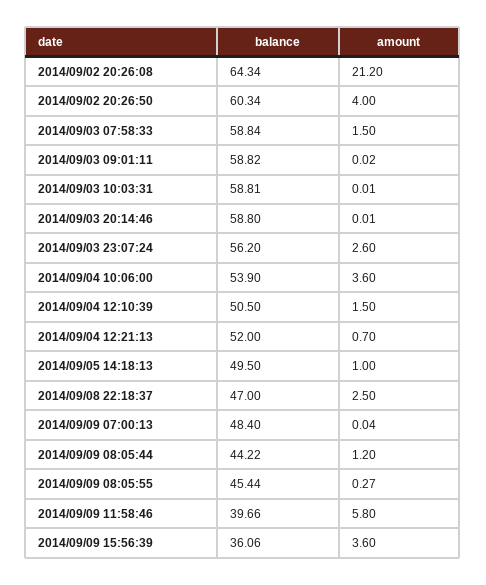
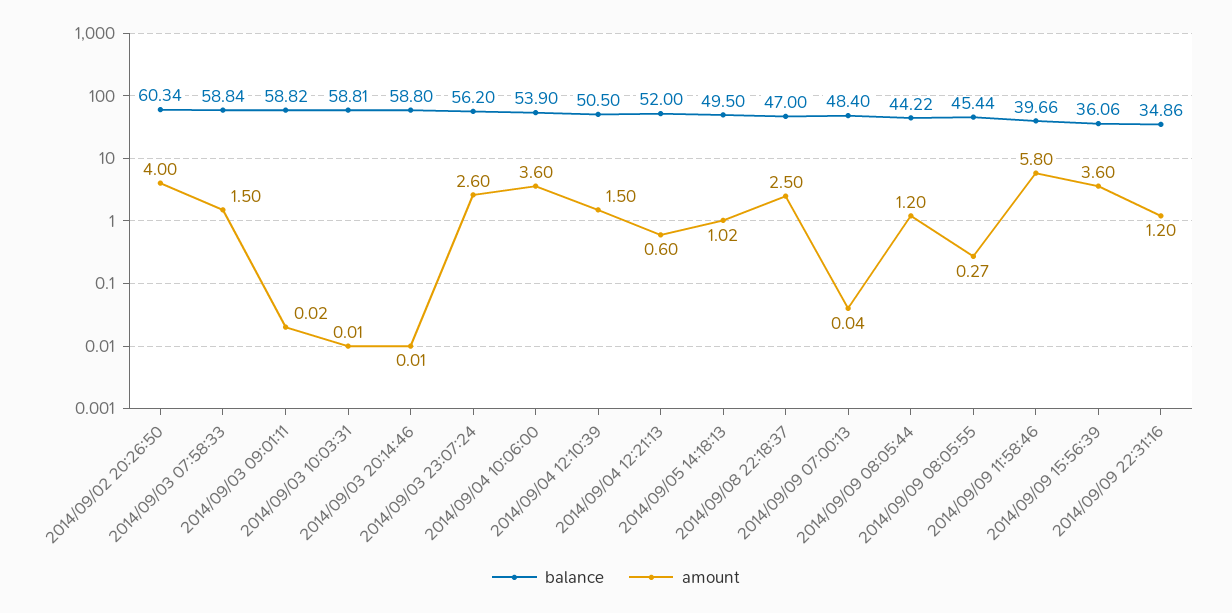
balance, 2014/09/02 20:26:08: 64.34 -> none
amount, 2014/09/02 20:26:08: 21.2 -> none
amount, 2014/09/04 12:21:13: 0.7 -> 0.6
amount, 2014/09/05 14:18:13: 1 -> 1.02
balance, 2014/09/09 22:31:16: none -> 34.86
amount, 2014/09/09 22:31:16: none -> 1.2

